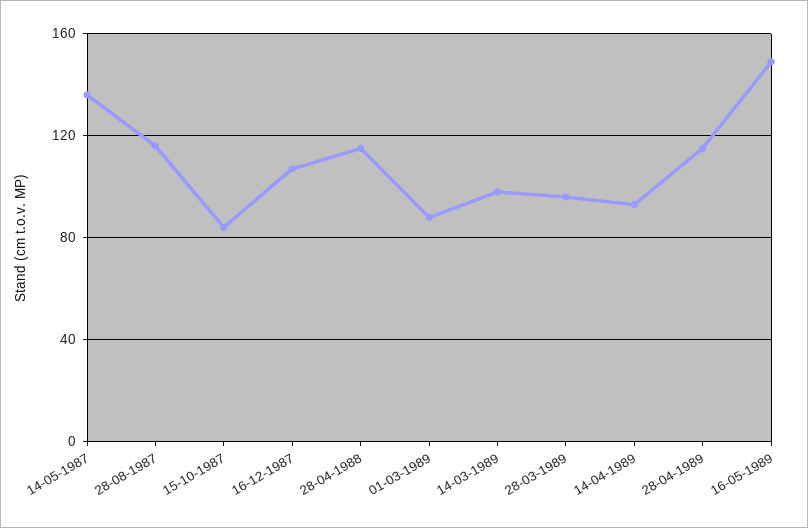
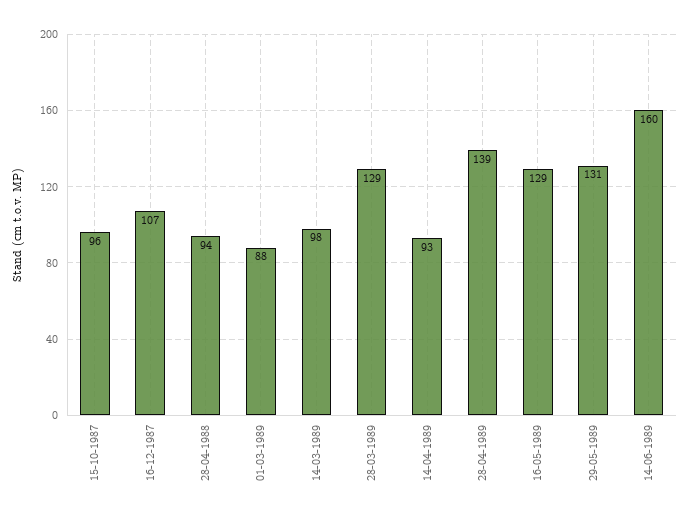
14-05-1987: 135 -> none
28-08-1987: 115 -> none
15-10-1987: 85 -> 96
28-04-1988: 115 -> 94
28-03-1989: 95 -> 129
28-04-1989: 115 -> 139
16-05-1989: 150 -> 129
29-05-1989: none -> 131
14-06-1989: none -> 160

